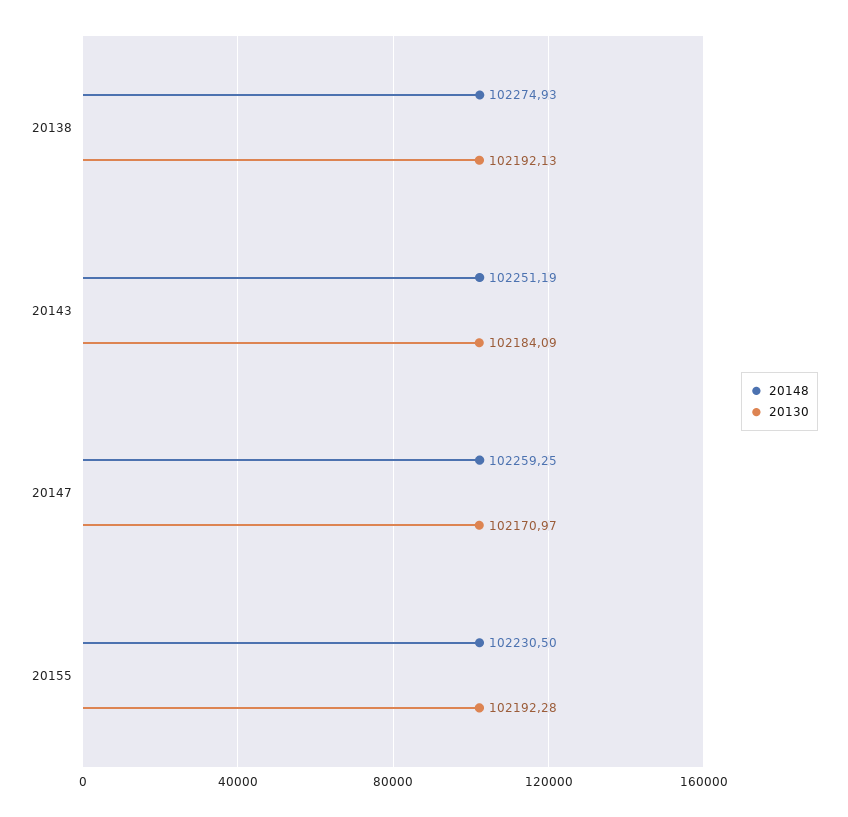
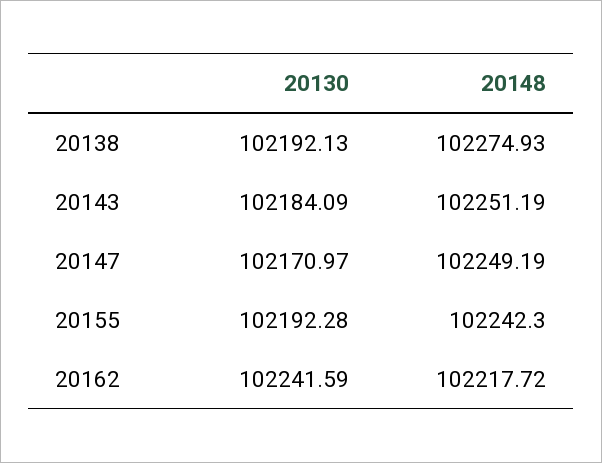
20148, 20147: 102259.25 -> 102249.19
20148, 20155: 102230.5 -> 102242.3
20130, 20162: none -> 102241.59
20148, 20162: none -> 102217.72

